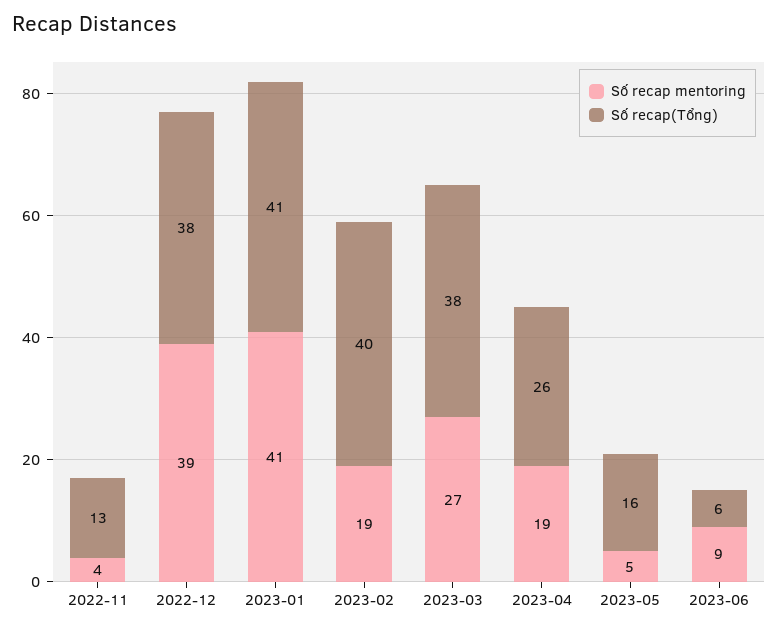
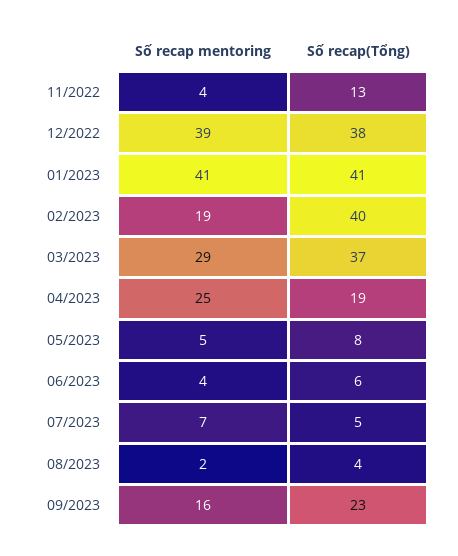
Số recap mentoring, 2023-03: 27 -> 29
Số recap(Tổng), 2023-03: 38 -> 37
Số recap mentoring, 2023-04: 19 -> 25
Số recap(Tổng), 2023-04: 26 -> 19
Số recap(Tổng), 2023-05: 16 -> 8
Số recap mentoring, 2023-06: 9 -> 4
Số recap mentoring, 07/2023: none -> 7
Số recap(Tổng), 07/2023: none -> 5
Số recap mentoring, 08/2023: none -> 2
Số recap(Tổng), 08/2023: none -> 4
Số recap mentoring, 09/2023: none -> 16
Số recap(Tổng), 09/2023: none -> 23

